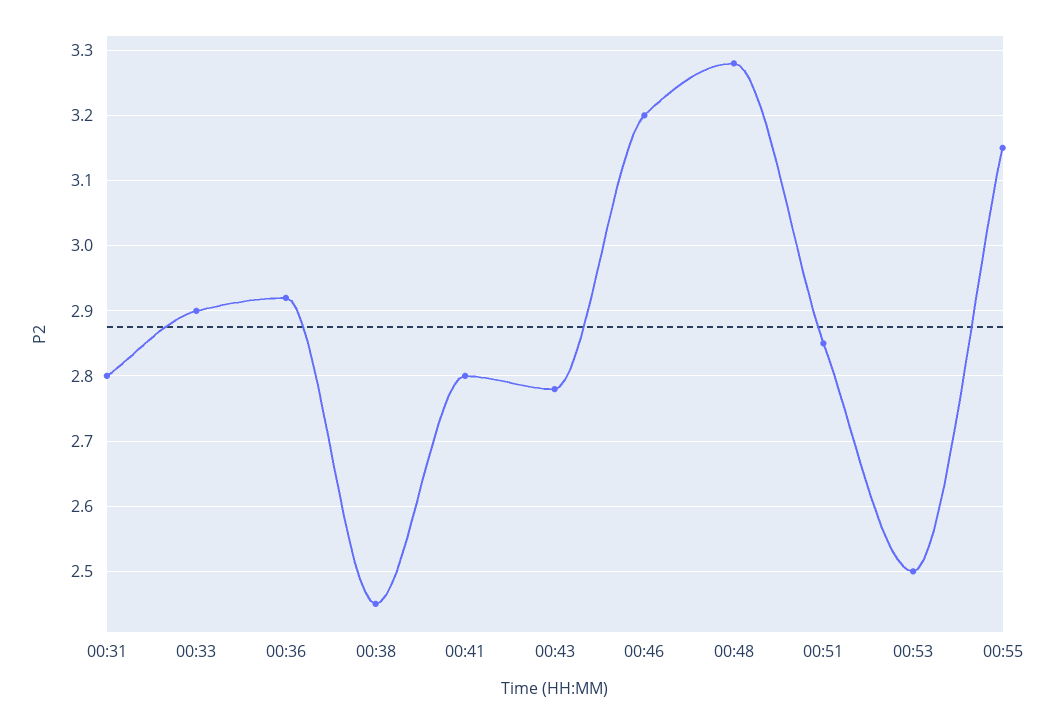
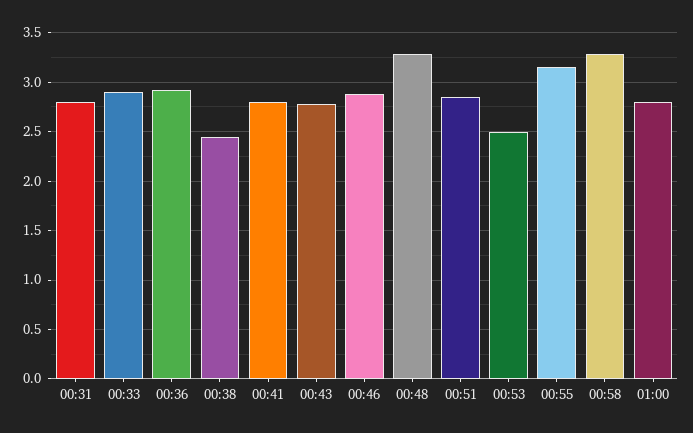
00:46: 3.2 -> 2.9
00:58: none -> 3.3
01:00: none -> 2.8

